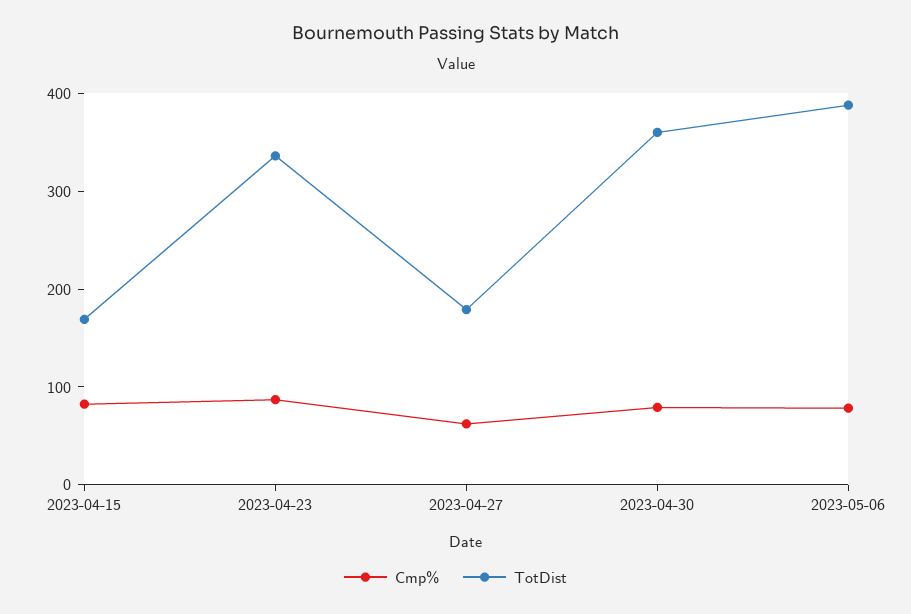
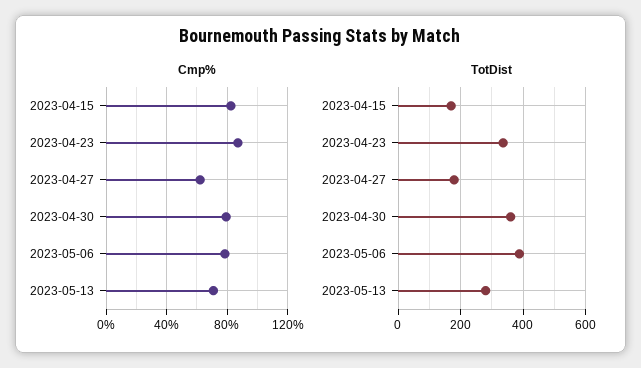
Cmp%, 2023-05-13: none -> 70
TotDist, 2023-05-13: none -> 280

